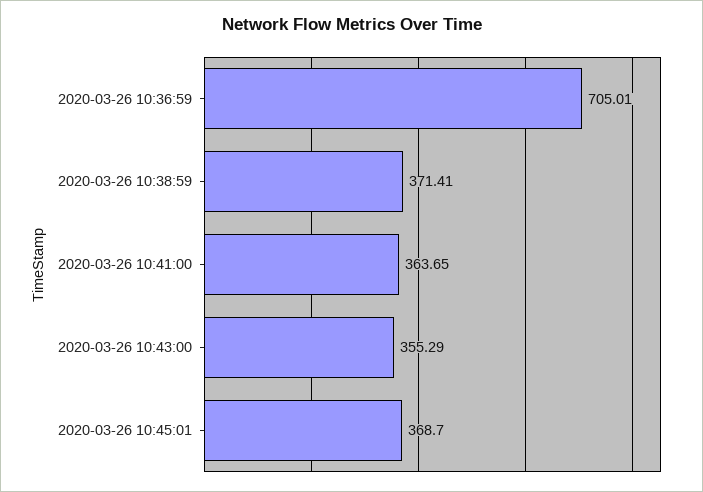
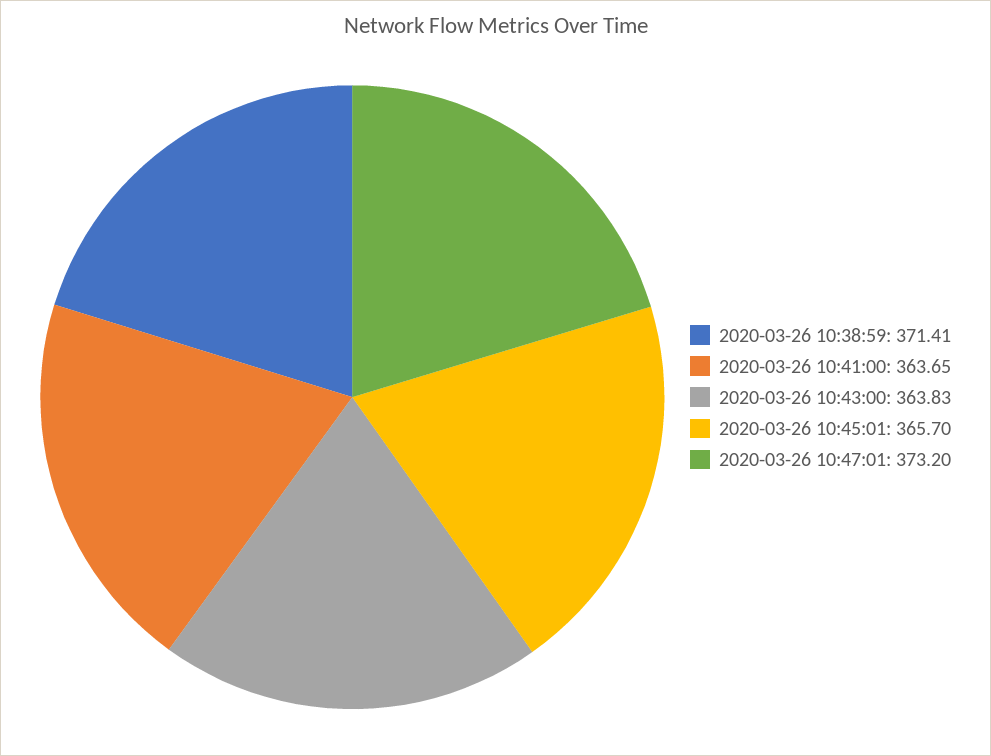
2020-03-26 10:36:59: 705.01 -> none
2020-03-26 10:43:00: 355.29 -> 363.83
2020-03-26 10:45:01: 368.7 -> 365.7
2020-03-26 10:47:01: none -> 373.2

